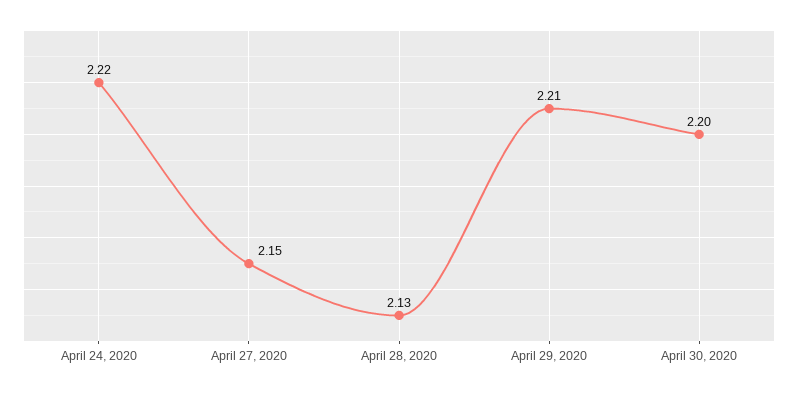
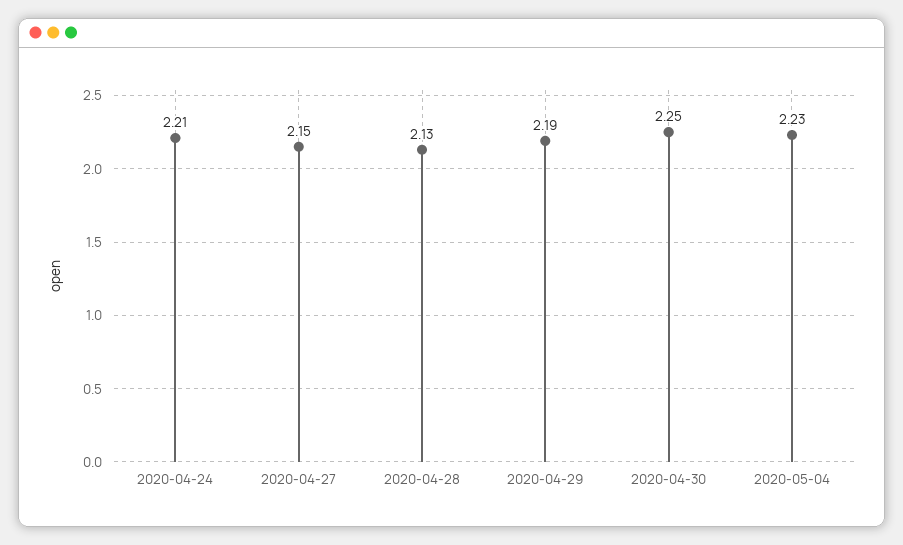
April 24, 2020: 2.22 -> 2.21
April 29, 2020: 2.21 -> 2.19
April 30, 2020: 2.2 -> 2.25
2020-05-04: none -> 2.23

